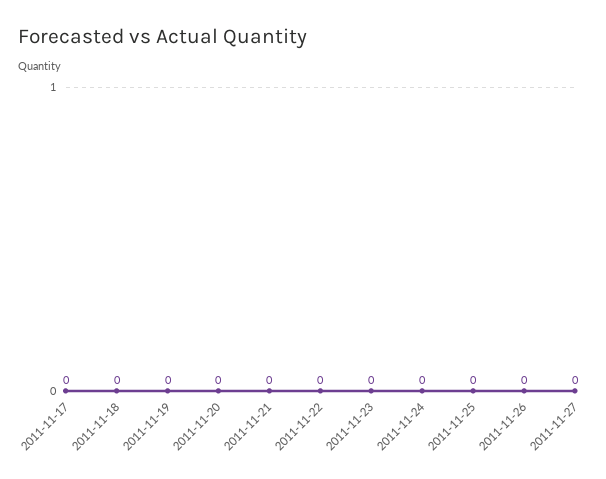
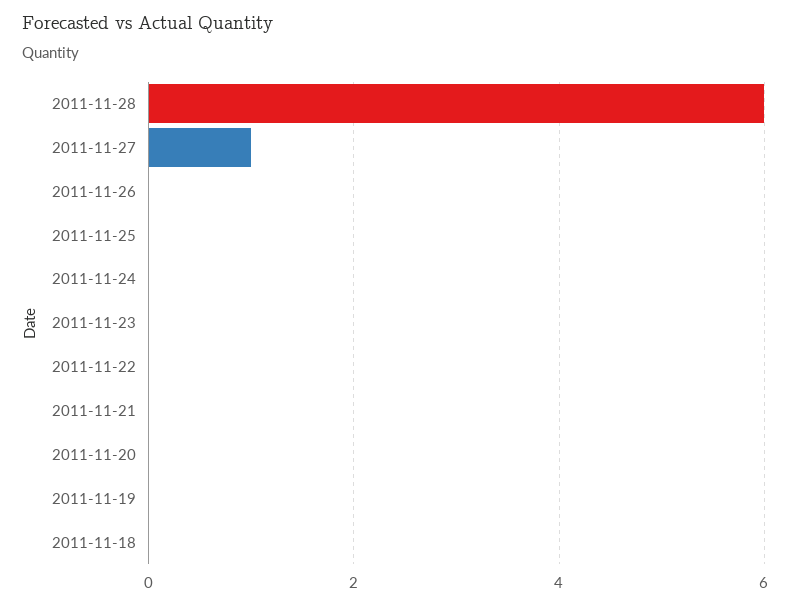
2011-11-17: 0 -> none
2011-11-27: 0 -> 1
2011-11-28: none -> 6

